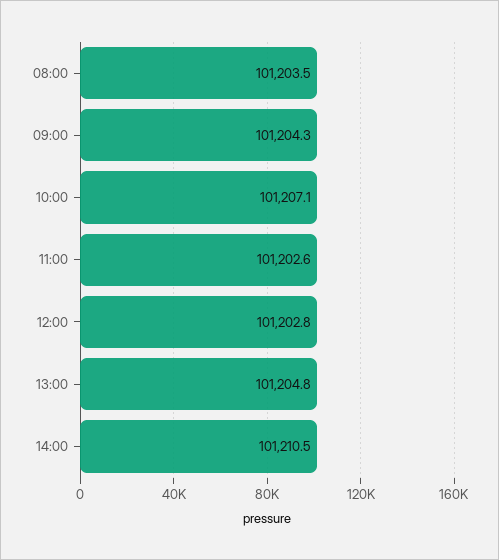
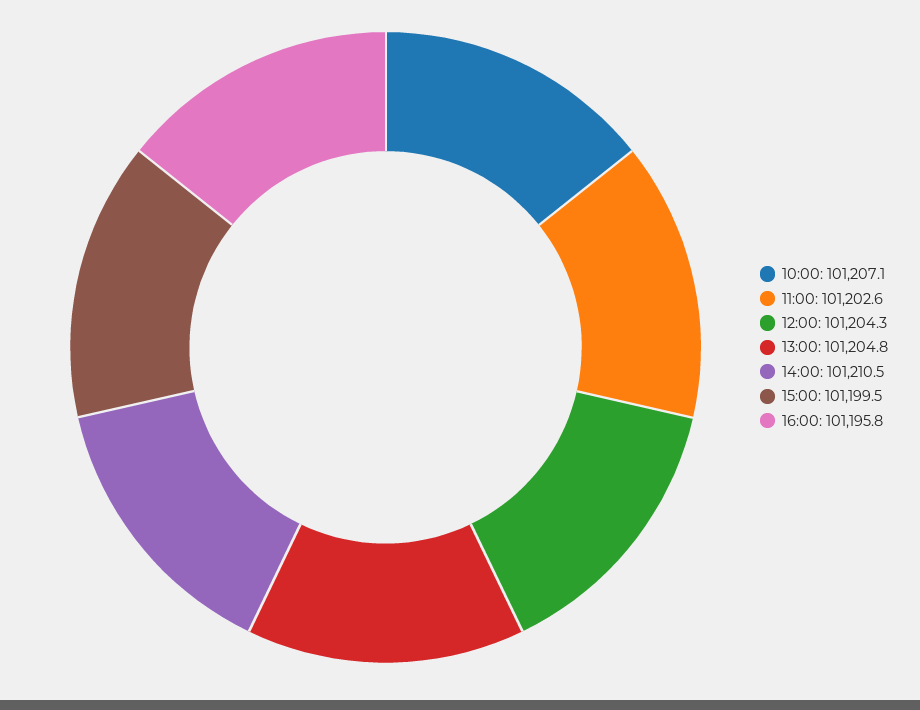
08:00: 101203.5 -> none
09:00: 101204.3 -> none
12:00: 101202.8 -> 101204.3
15:00: none -> 101199.5
16:00: none -> 101195.8

